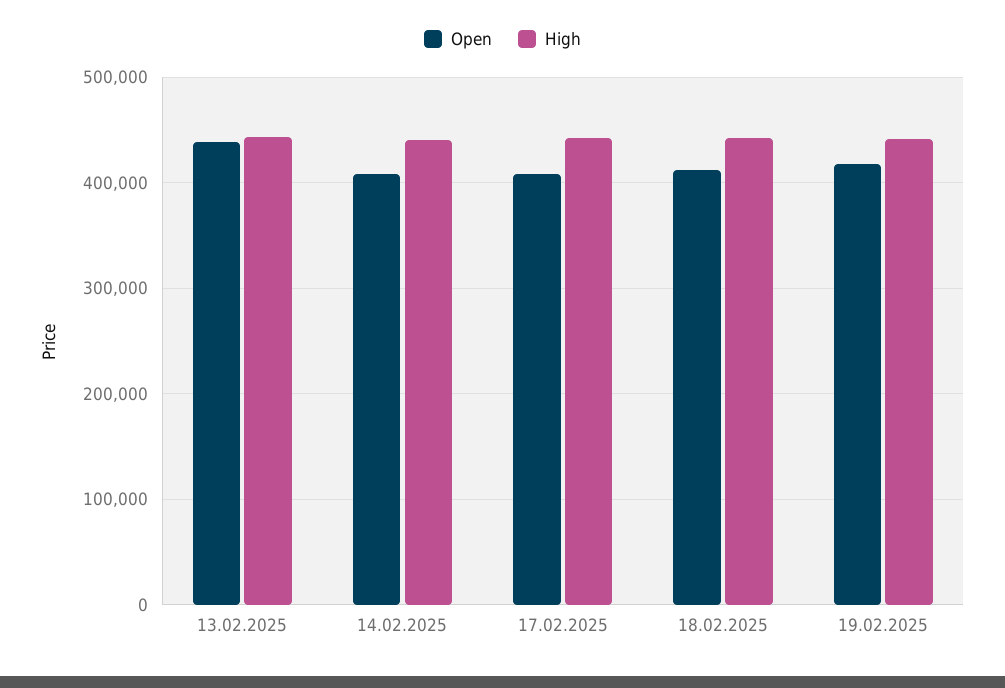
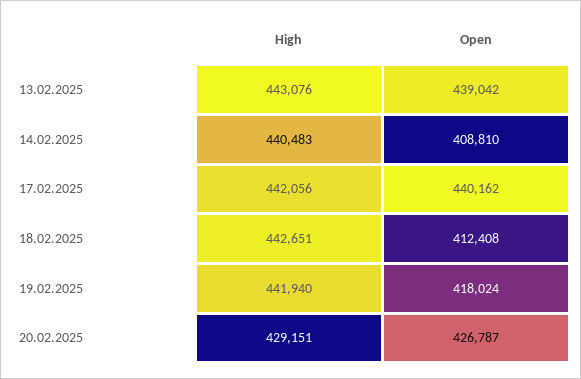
Open, 17.02.2025: 410000 -> 440162
High, 20.02.2025: none -> 429151
Open, 20.02.2025: none -> 426787

